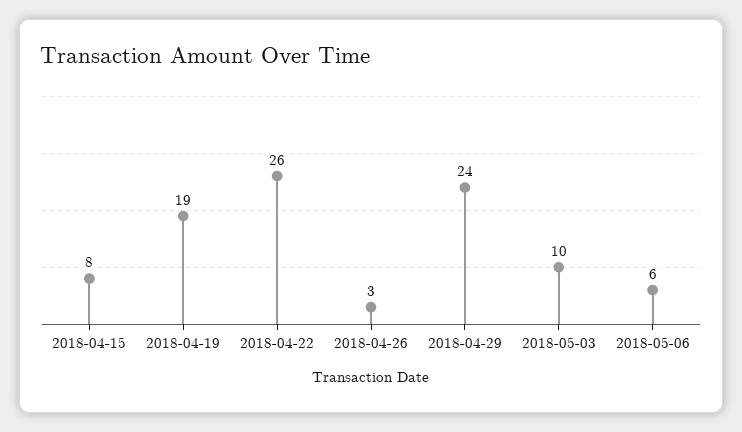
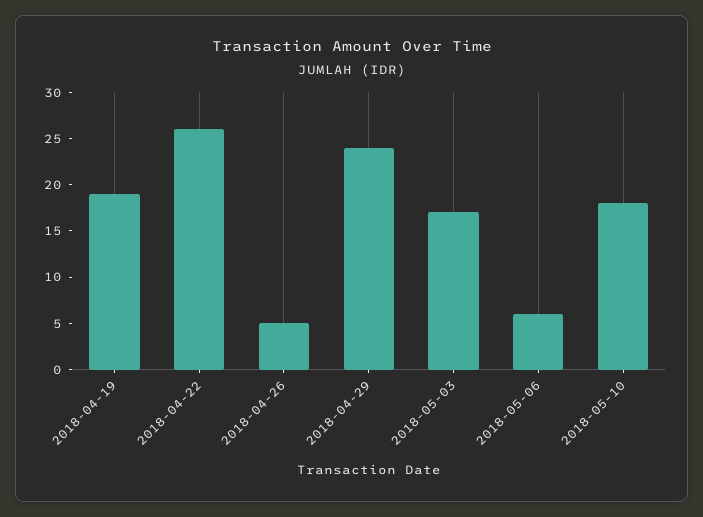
2018-04-15: 8 -> none
2018-04-26: 3 -> 5
2018-05-03: 10 -> 17
2018-05-10: none -> 18

